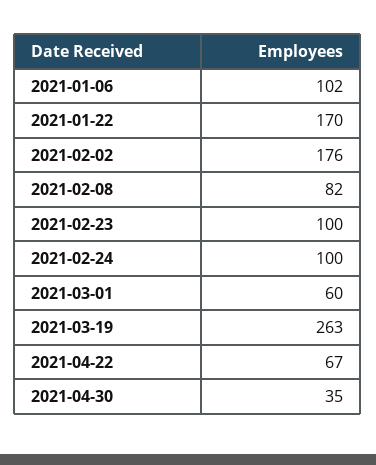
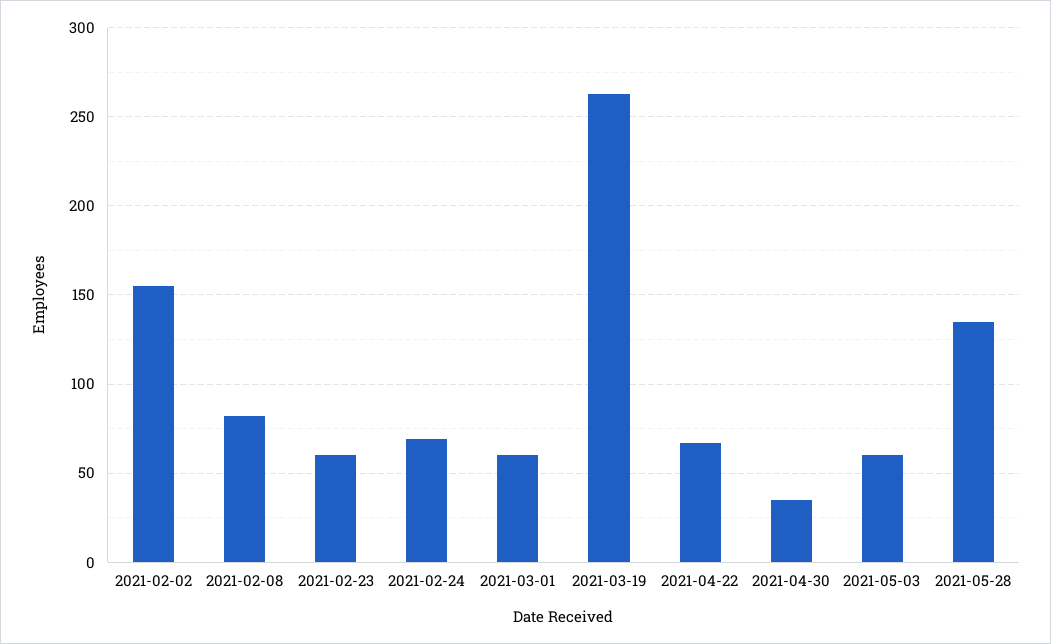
2021-01-06: 102 -> none
2021-01-22: 170 -> none
2021-02-02: 176 -> 155
2021-02-23: 100 -> 60
2021-02-24: 100 -> 70
2021-05-03: none -> 60
2021-05-28: none -> 135

